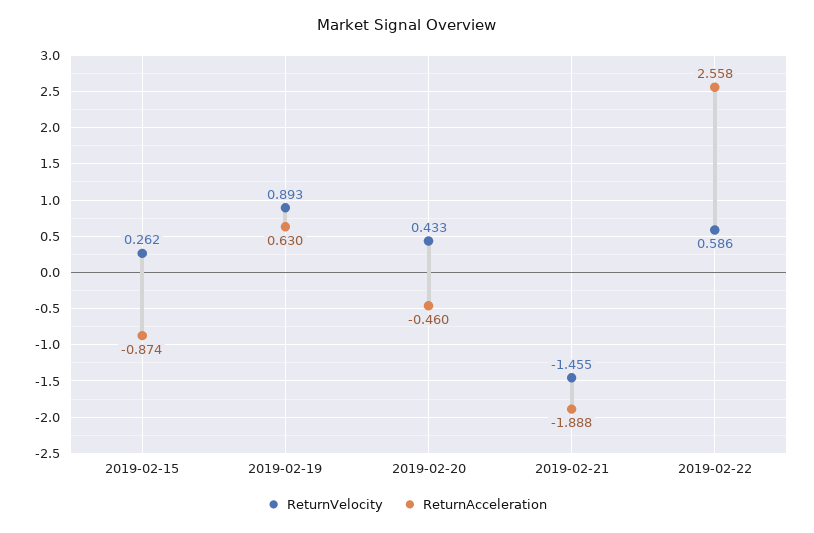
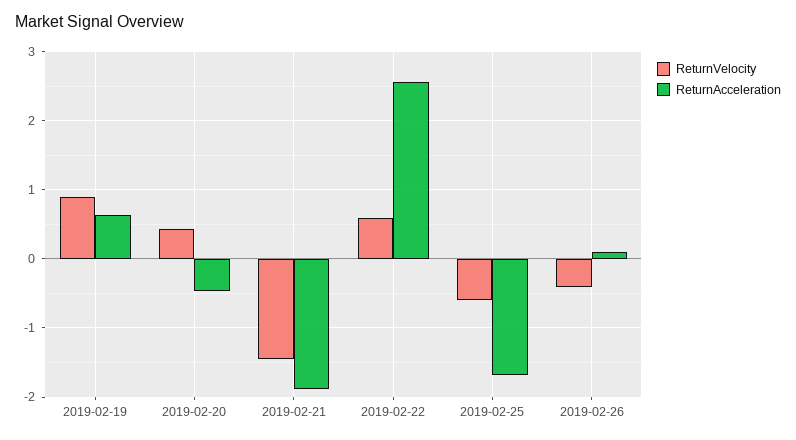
ReturnVelocity, 2019-02-15: 0.262 -> none
ReturnAcceleration, 2019-02-15: -0.874 -> none
ReturnVelocity, 2019-02-25: none -> -0.6
ReturnAcceleration, 2019-02-25: none -> -1.7
ReturnVelocity, 2019-02-26: none -> -0.4
ReturnAcceleration, 2019-02-26: none -> 0.1

